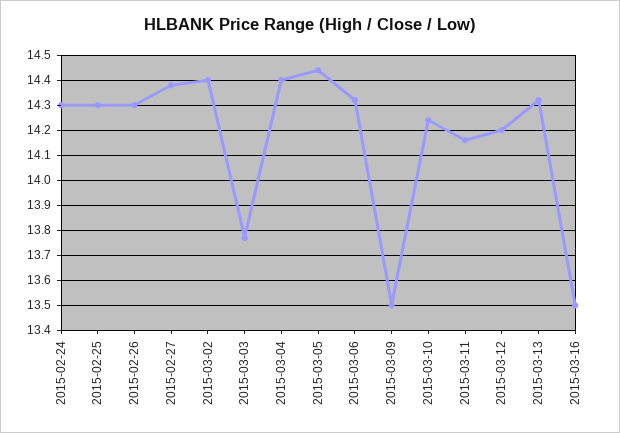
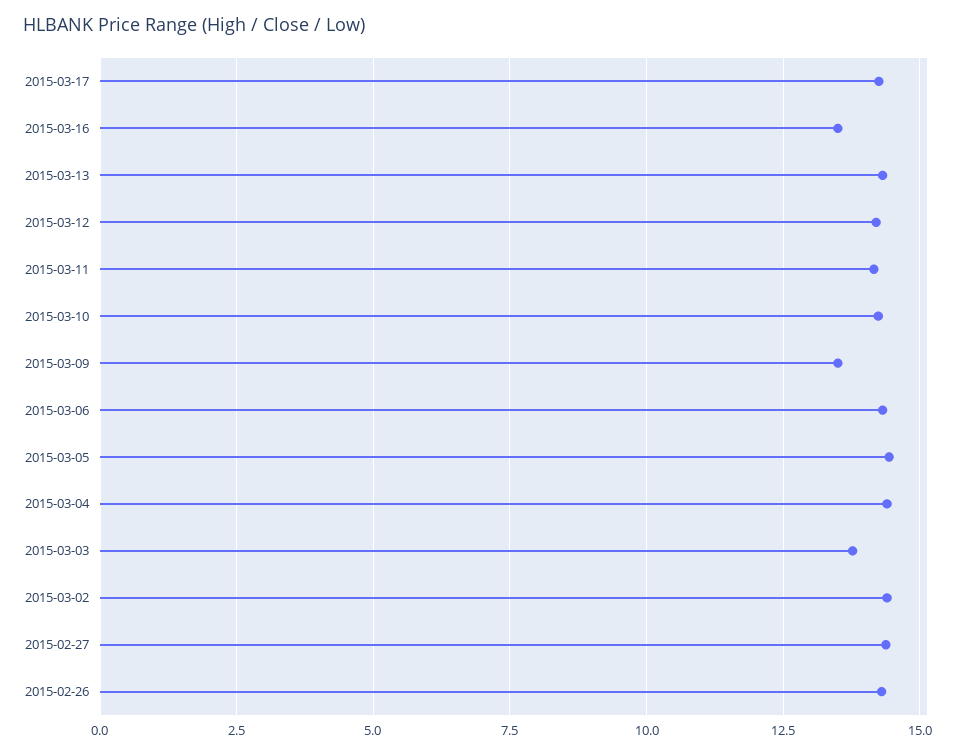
2015-02-24: 14.3 -> none
2015-02-25: 14.3 -> none
2015-03-17: none -> 14.25

